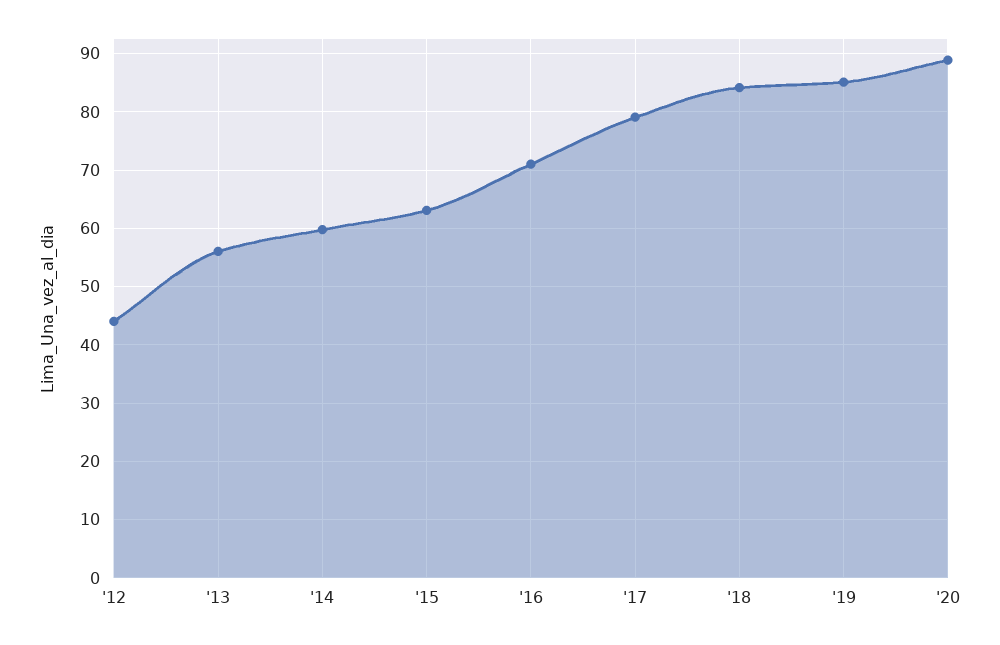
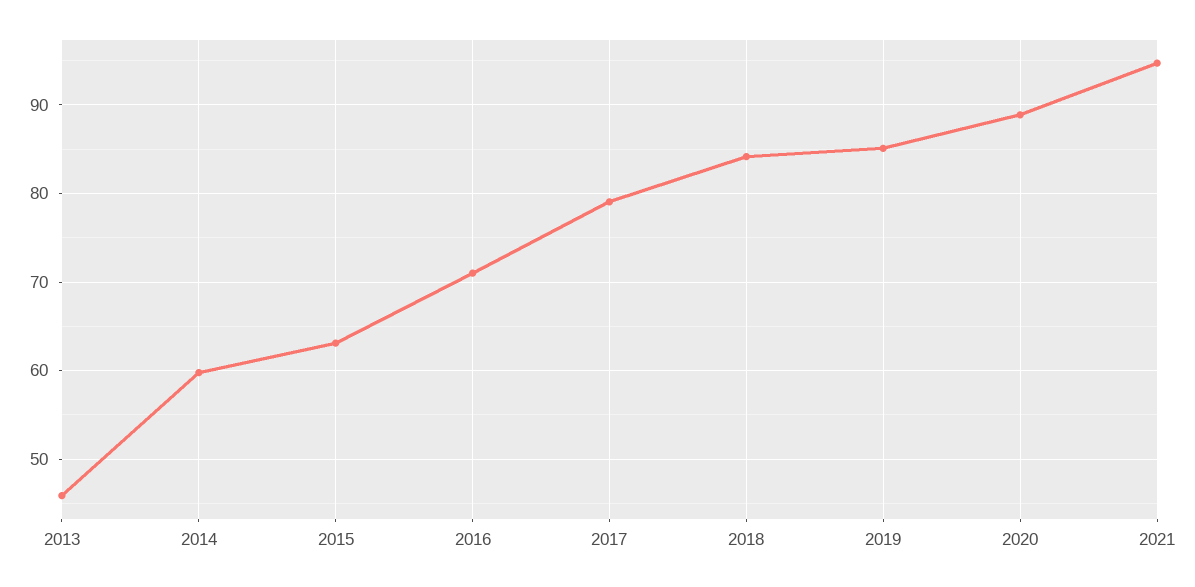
'12: 44 -> none
'13: 56 -> 46
2021: none -> 95

